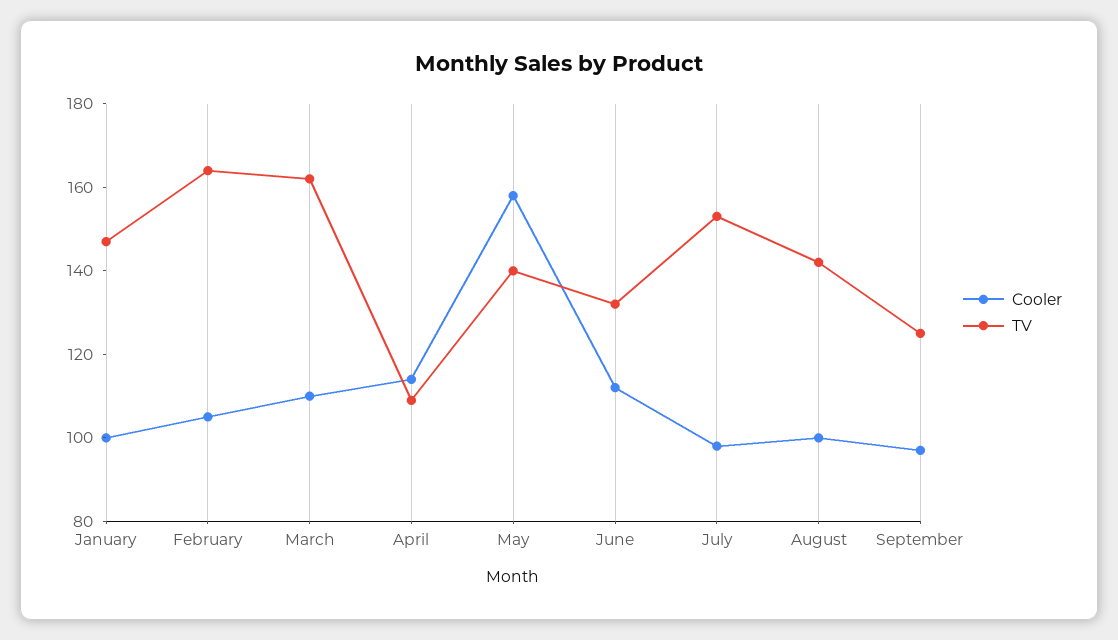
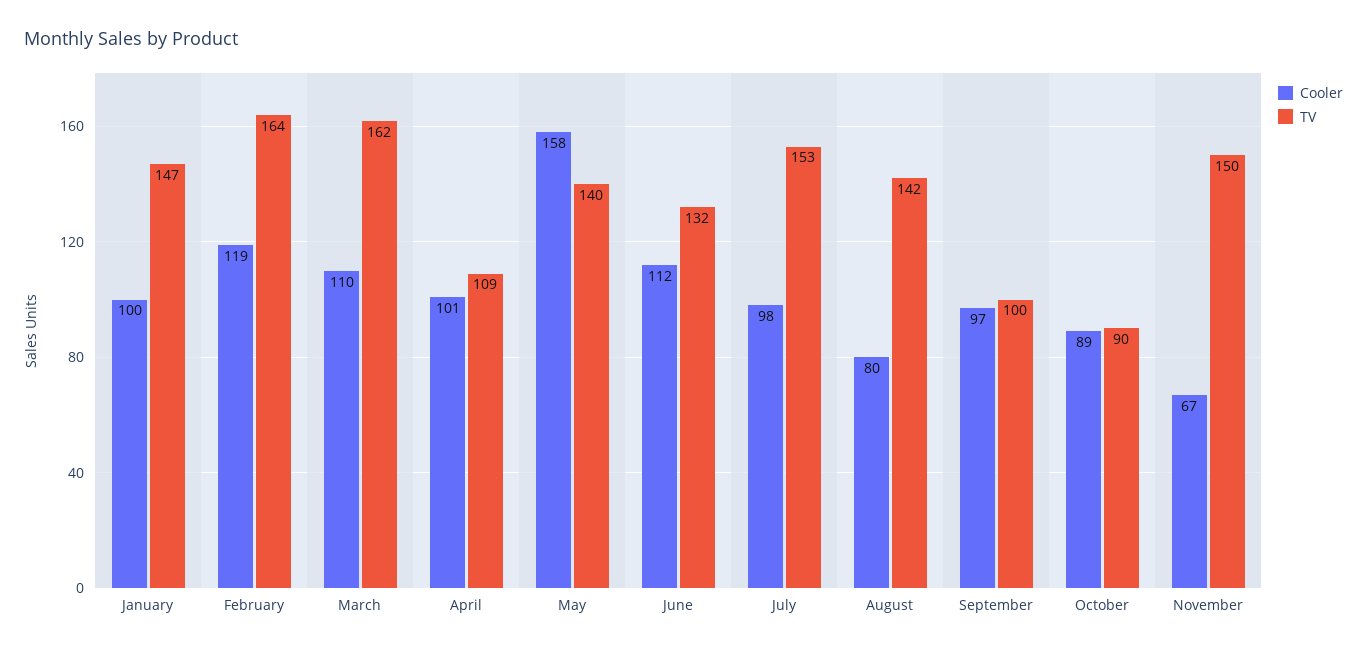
Cooler, February: 105 -> 119
Cooler, April: 115 -> 101
Cooler, August: 100 -> 80
TV, September: 125 -> 100
Cooler, October: none -> 89
TV, October: none -> 90
Cooler, November: none -> 67
TV, November: none -> 150

